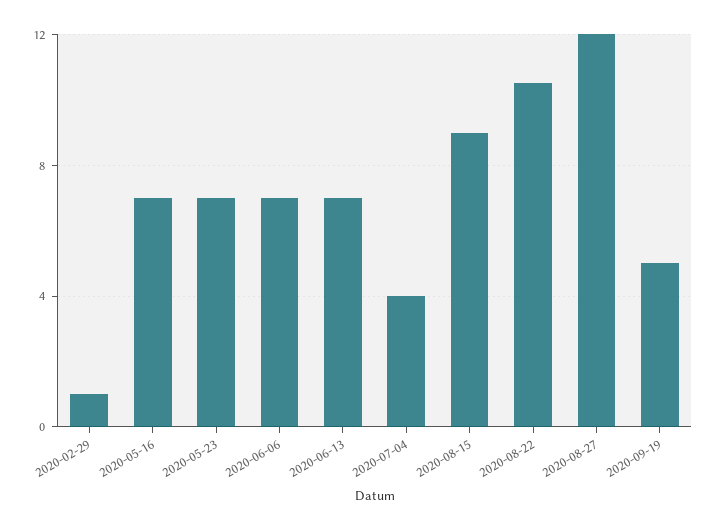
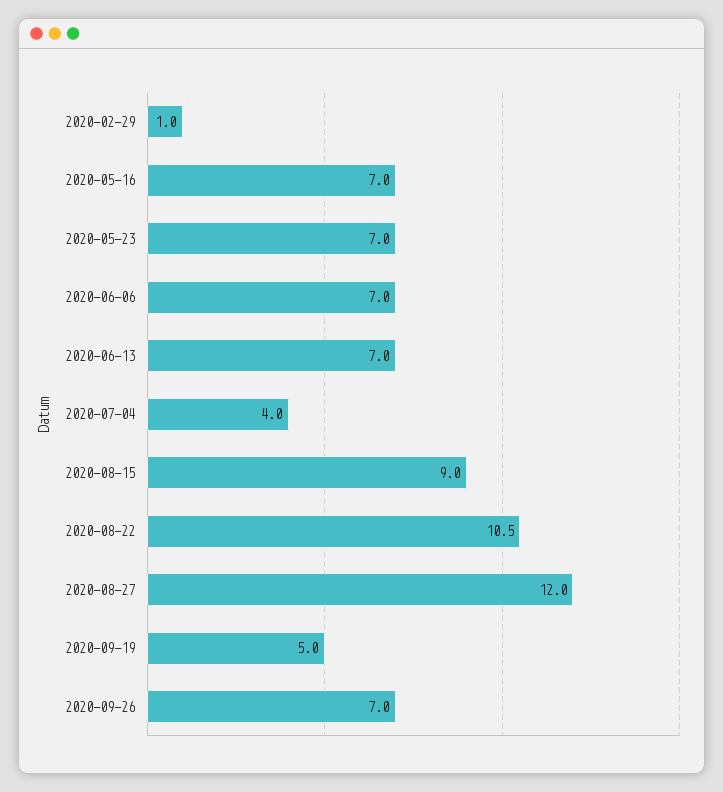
2020-09-26: none -> 7

